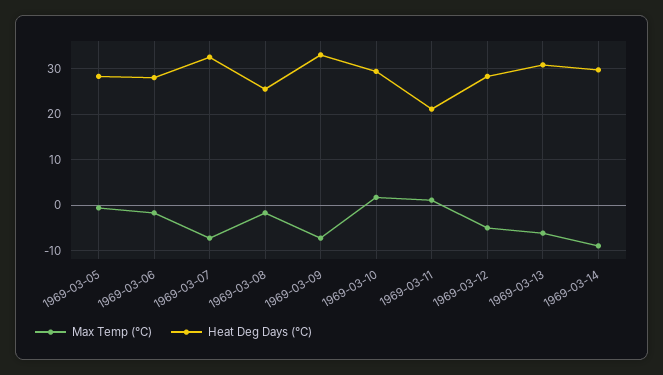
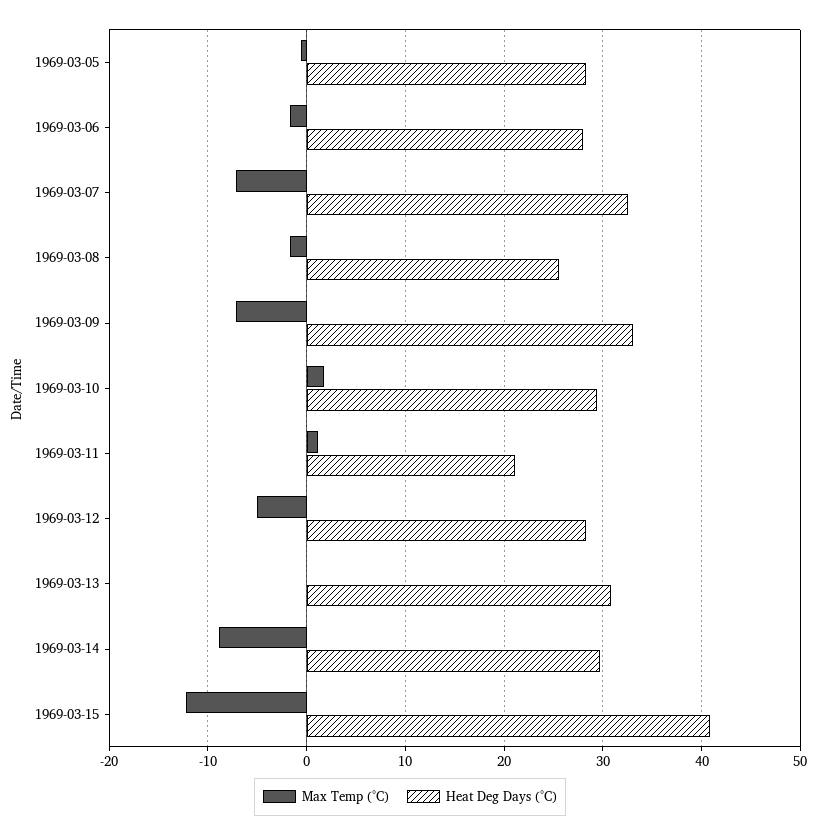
Max Temp (°C), 1969-03-13: -6 -> 0
Max Temp (°C), 1969-03-15: none -> -12
Heat Deg Days (°C), 1969-03-15: none -> 41

